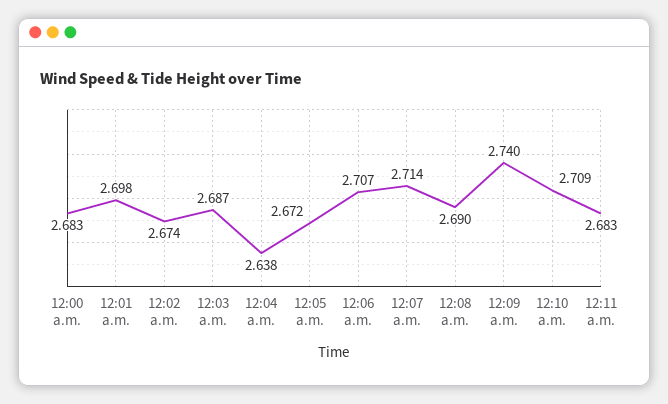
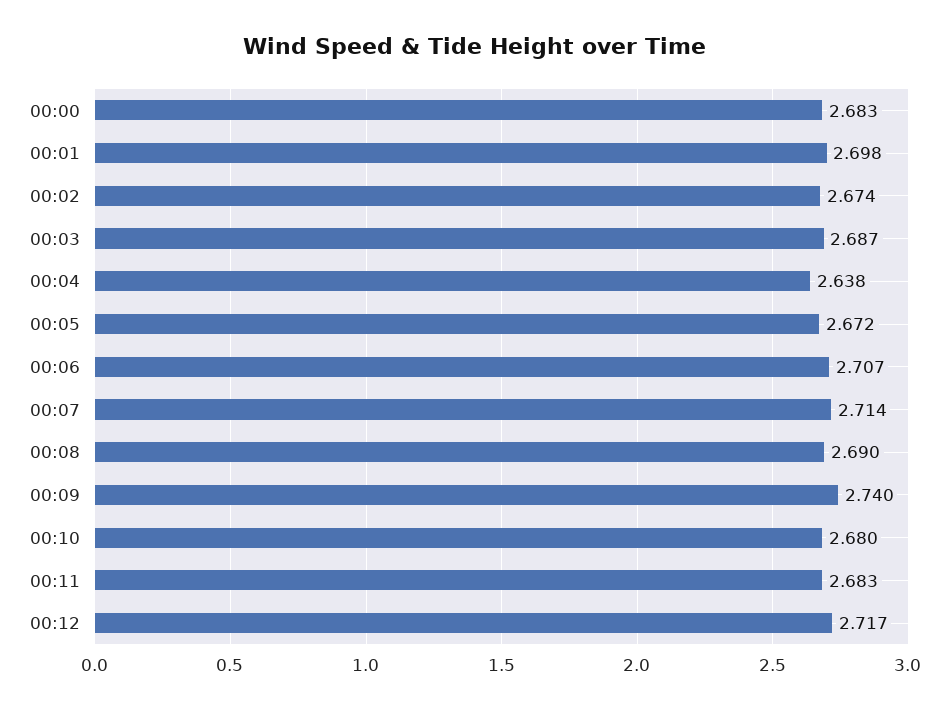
12:10 a.m.: 2.709 -> 2.68
00:12: none -> 2.717

